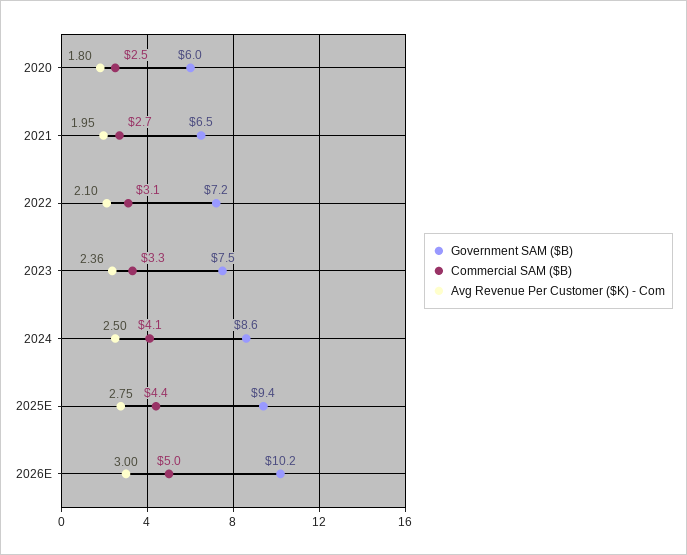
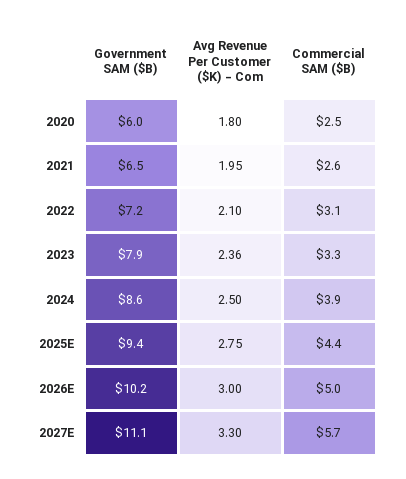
Commercial SAM ($B), 2021: 2.7 -> 2.6
Government SAM ($B), 2023: 7.5 -> 7.9
Commercial SAM ($B), 2024: 4.1 -> 3.9
Government SAM ($B), 2027E: none -> 11.1
Avg Revenue Per Customer ($K) - Com, 2027E: none -> 3.3
Commercial SAM ($B), 2027E: none -> 5.7

